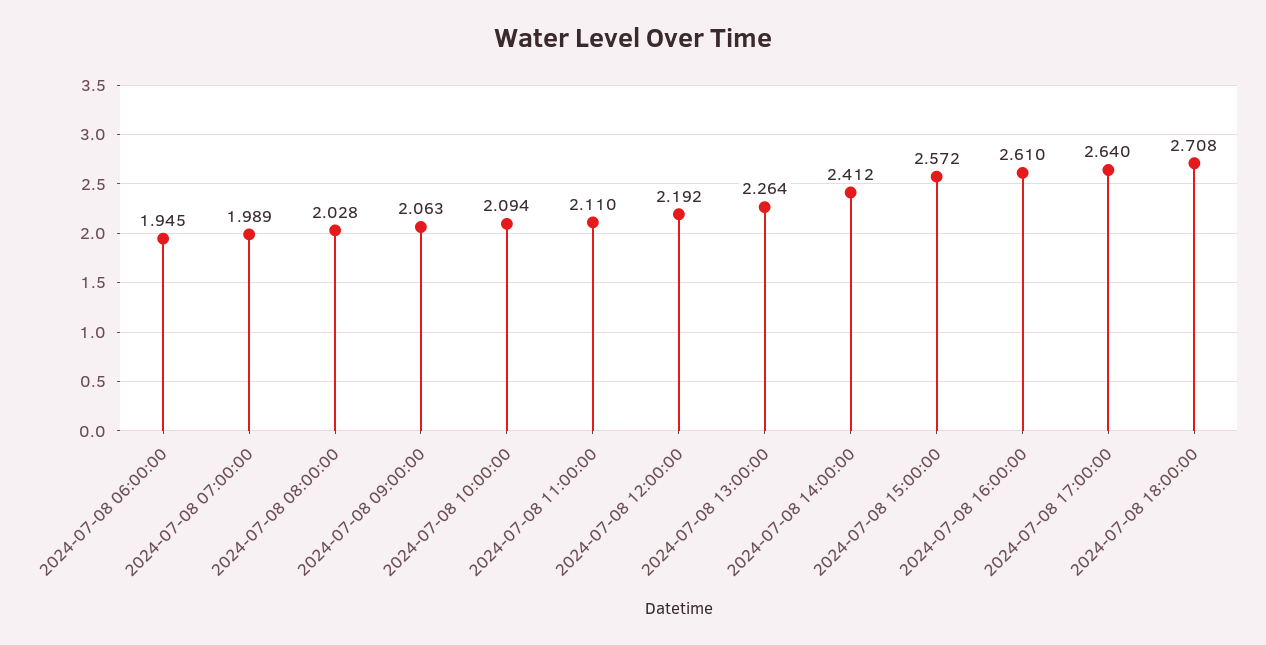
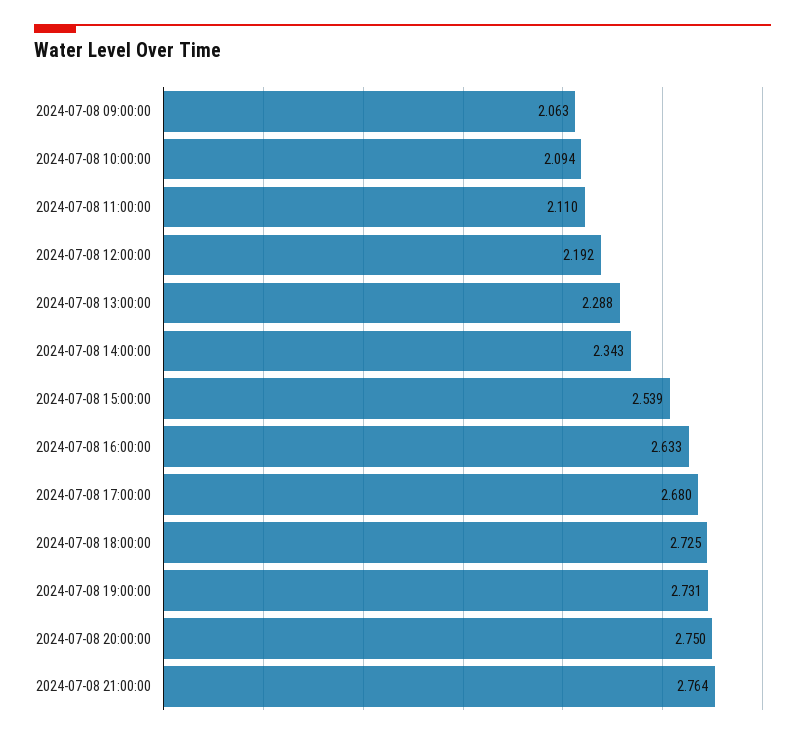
2024-07-08 06:00:00: 1.945 -> none
2024-07-08 07:00:00: 1.989 -> none
2024-07-08 08:00:00: 2.028 -> none
2024-07-08 13:00:00: 2.264 -> 2.288
2024-07-08 14:00:00: 2.412 -> 2.343
2024-07-08 15:00:00: 2.572 -> 2.539
2024-07-08 16:00:00: 2.61 -> 2.633
2024-07-08 17:00:00: 2.64 -> 2.68
2024-07-08 18:00:00: 2.708 -> 2.725
2024-07-08 19:00:00: none -> 2.731
2024-07-08 20:00:00: none -> 2.75
2024-07-08 21:00:00: none -> 2.764

